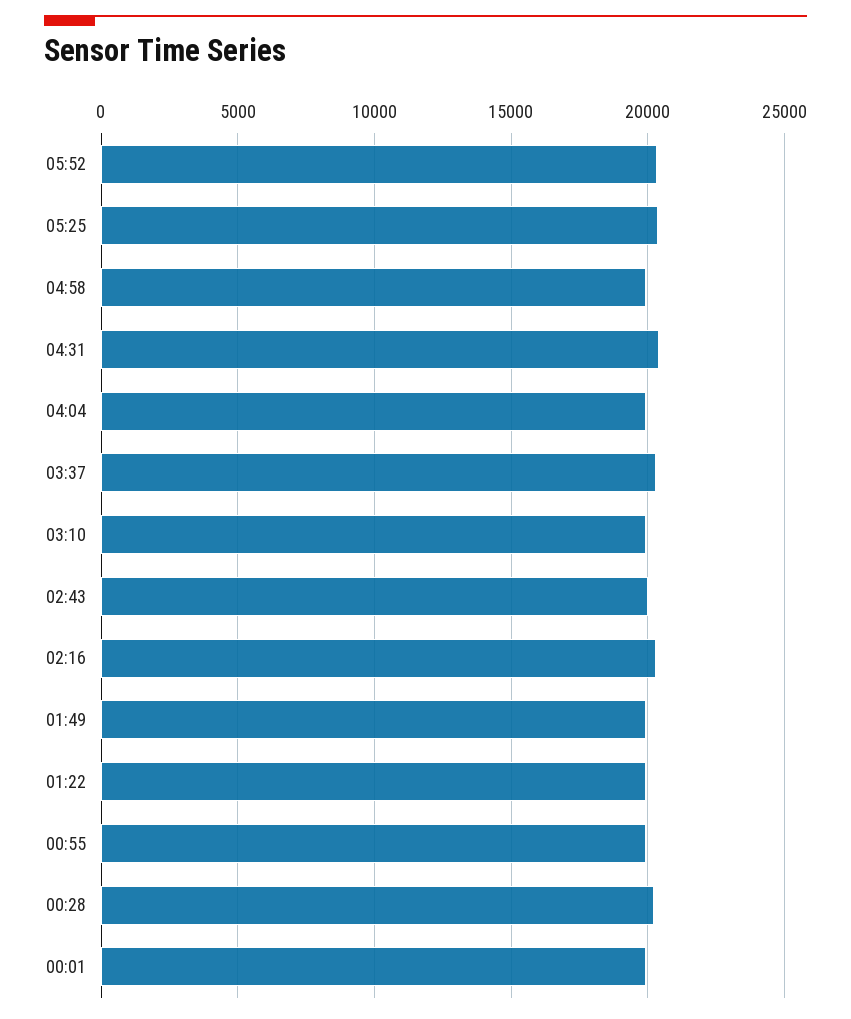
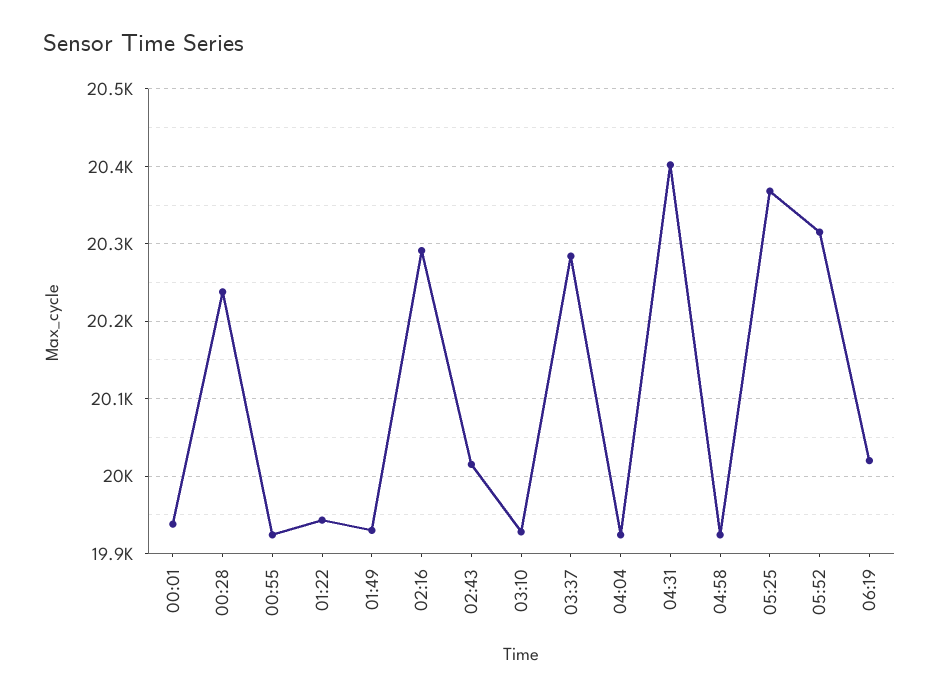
06:19: none -> 20020

